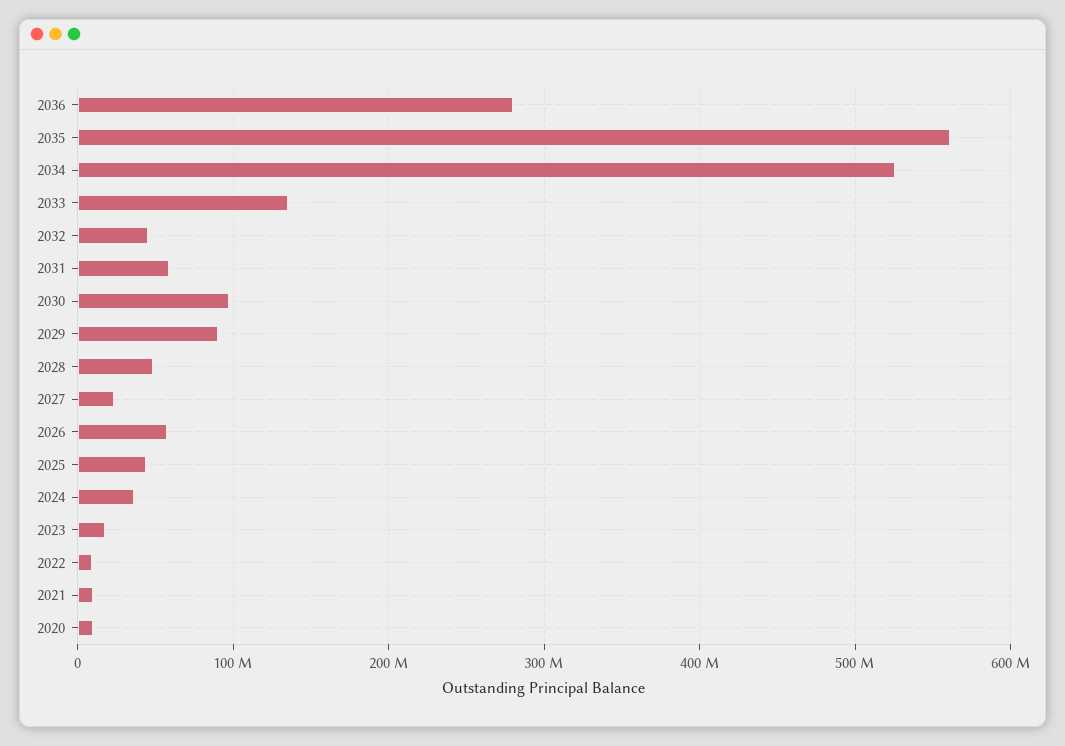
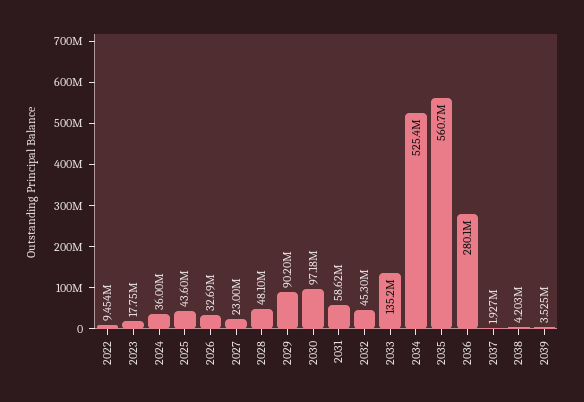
2026: 60000000 -> 32690000
2021: 10000000 -> none
2020: 10000000 -> none
2037: none -> 1927000
2038: none -> 4203000
2039: none -> 3525000

